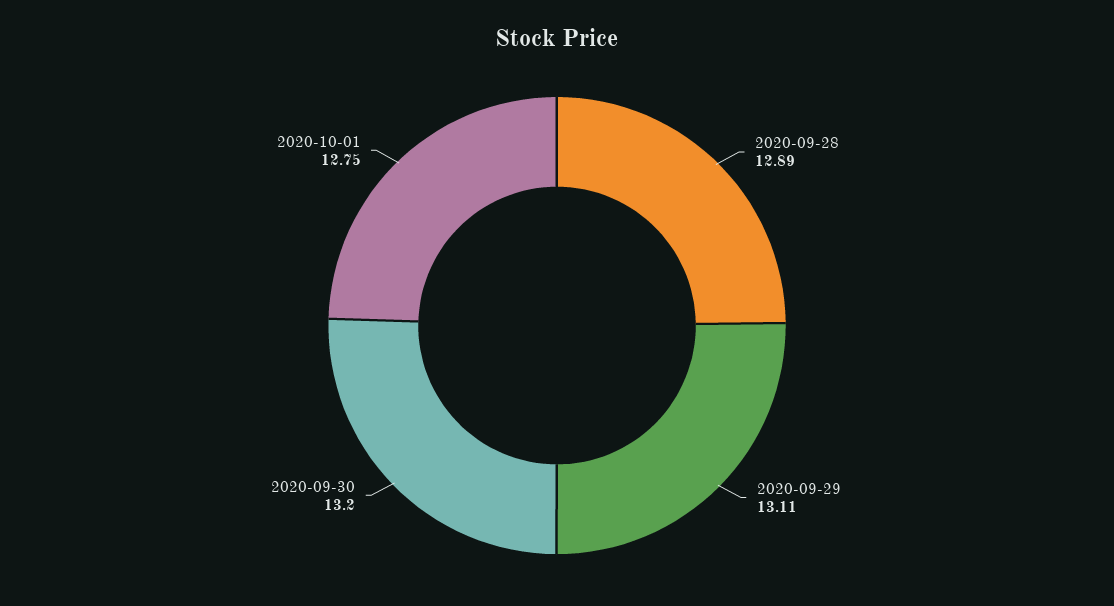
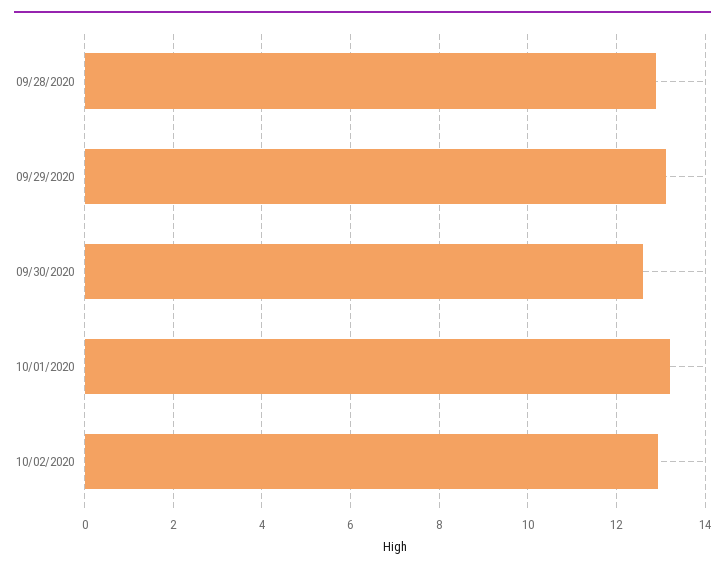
2020-09-30: 13.2 -> 12.6
2020-10-01: 12.75 -> 13.2
10/02/2020: none -> 13

